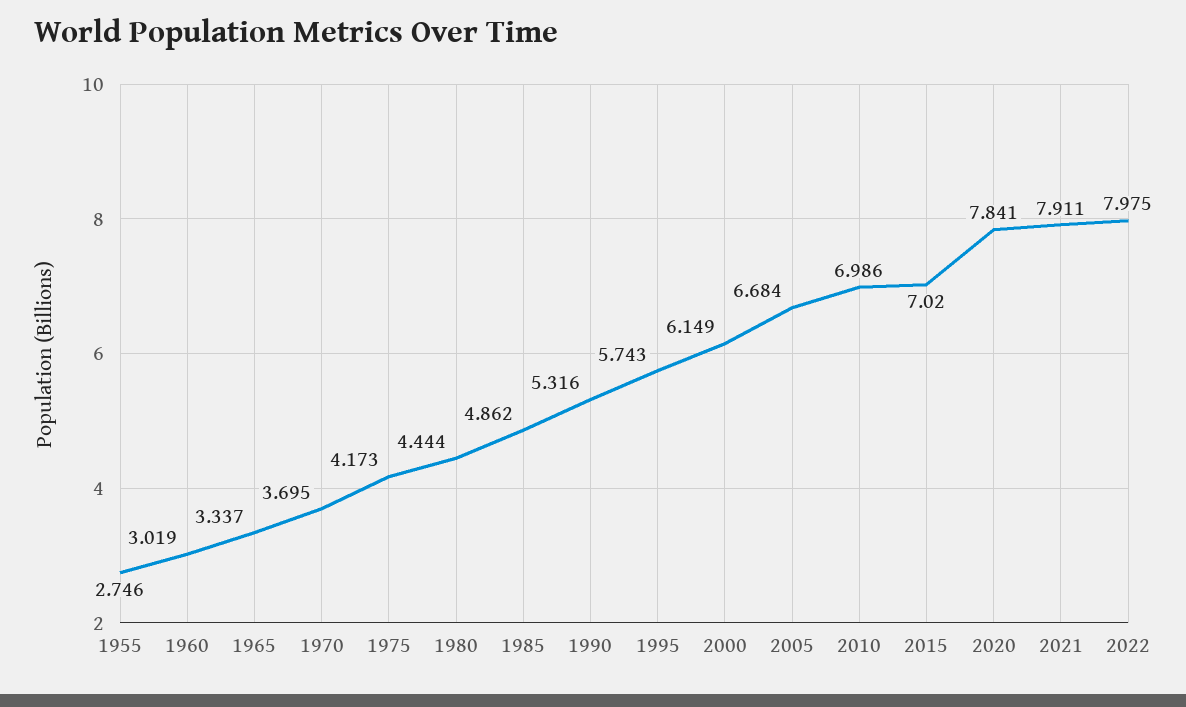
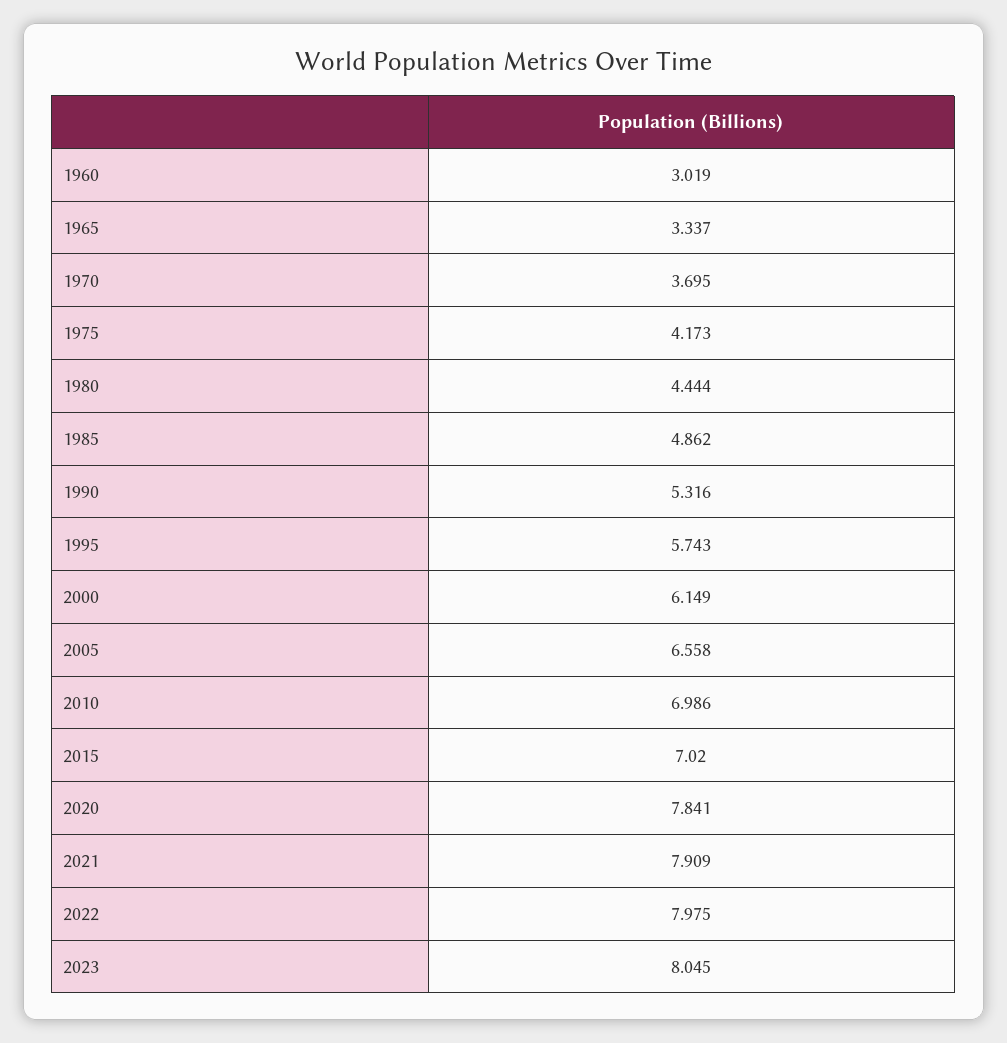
1955: 2.746 -> none
2005: 6.684 -> 6.558
2021: 7.911 -> 7.909
2023: none -> 8.045

